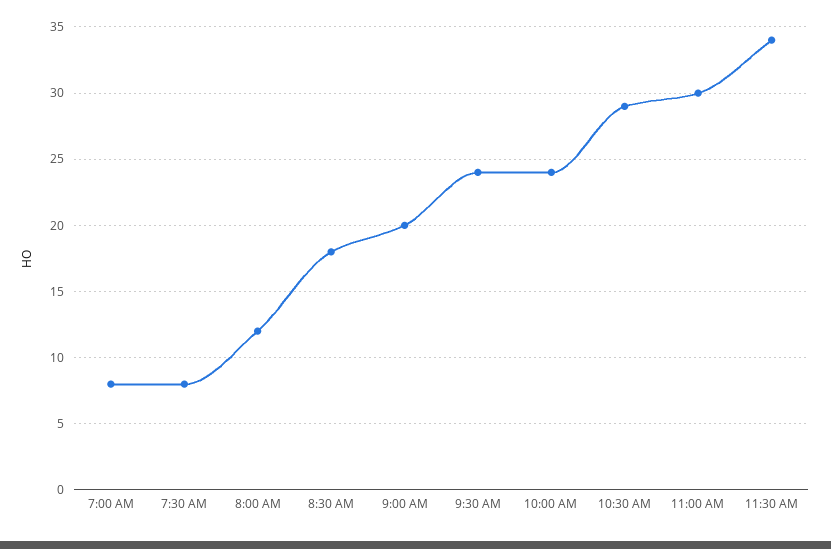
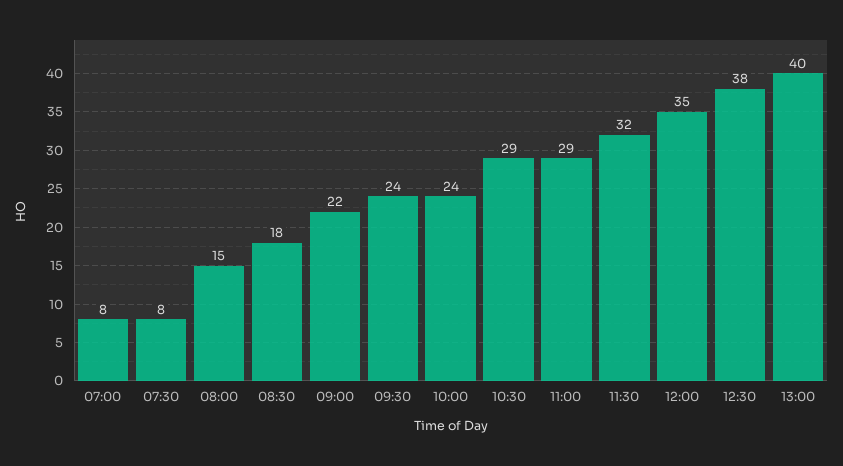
8:00 AM: 12 -> 15
9:00 AM: 20 -> 22
11:00 AM: 30 -> 29
11:30 AM: 34 -> 32
12:00: none -> 35
12:30: none -> 38
13:00: none -> 40

